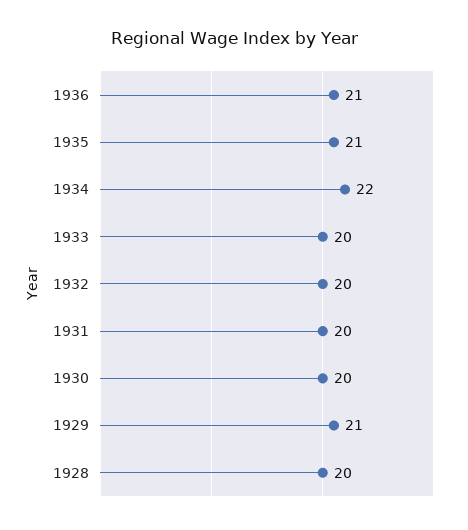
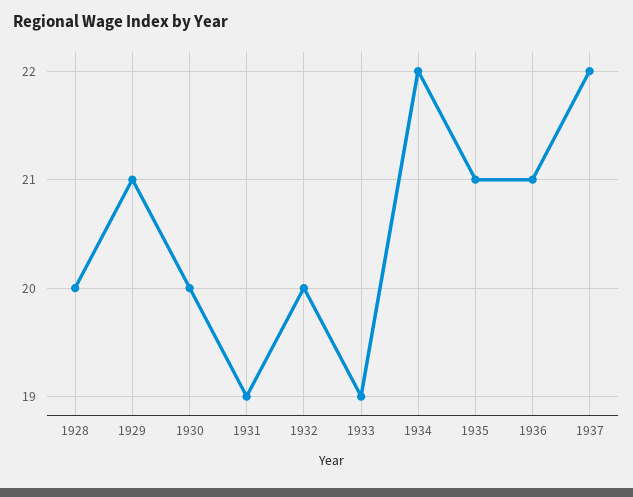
1933: 20 -> 19
1931: 20 -> 19
1937: none -> 22

